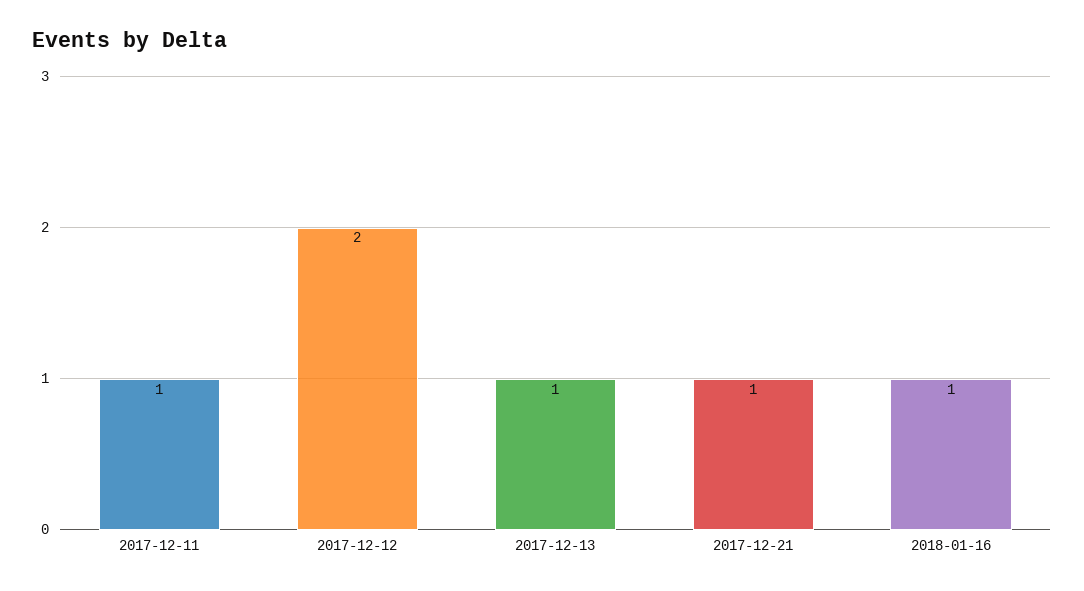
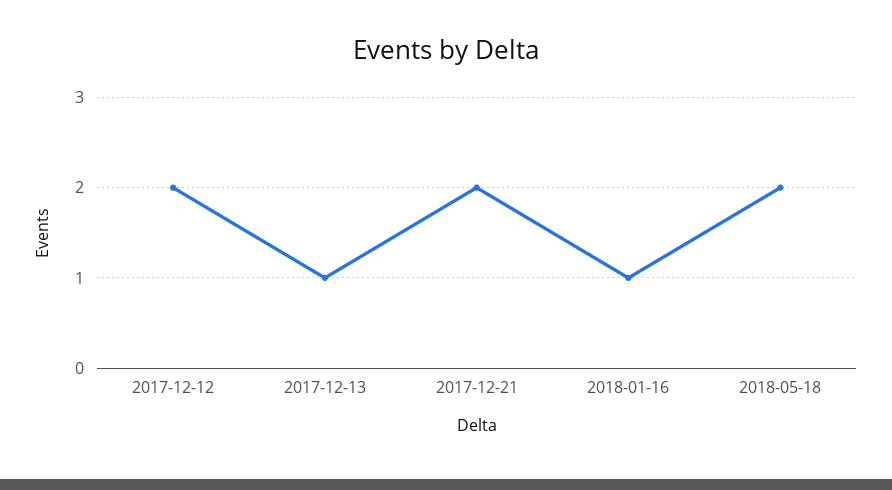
2017-12-11: 1 -> none
2017-12-21: 1 -> 2
2018-05-18: none -> 2

